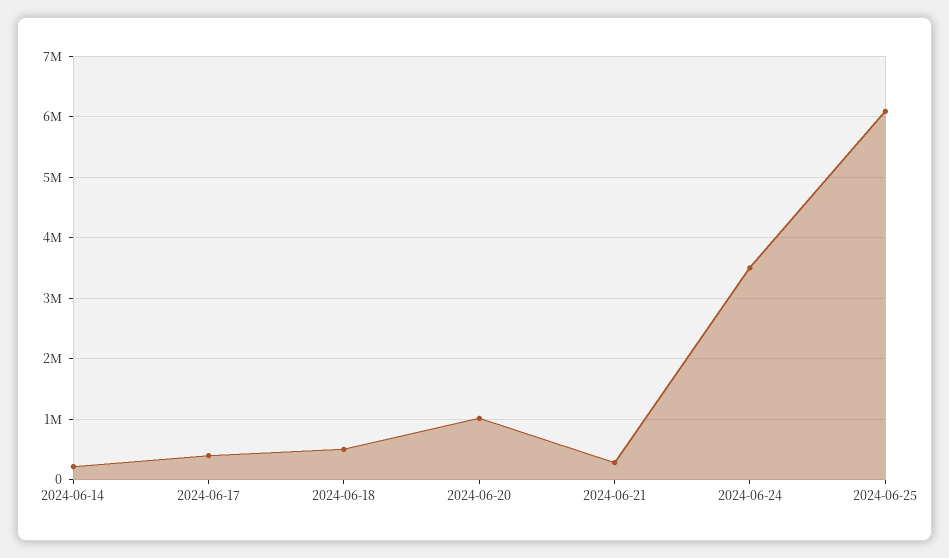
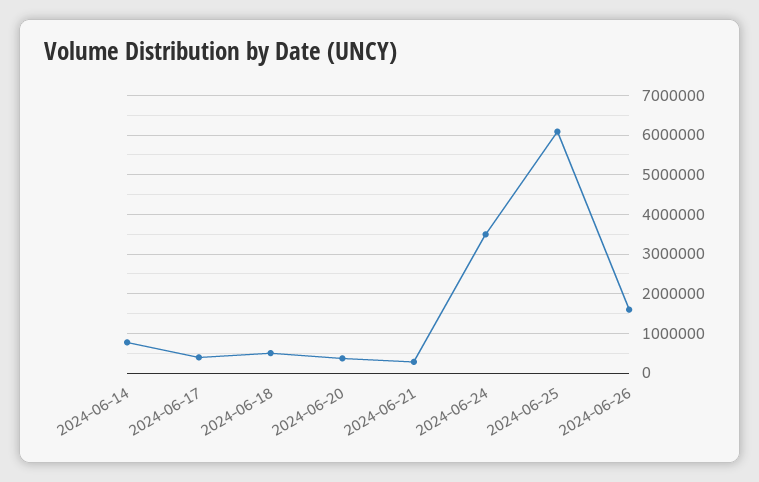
2024-06-14: 200000 -> 800000
2024-06-20: 1000000 -> 400000
2024-06-26: none -> 1600000

